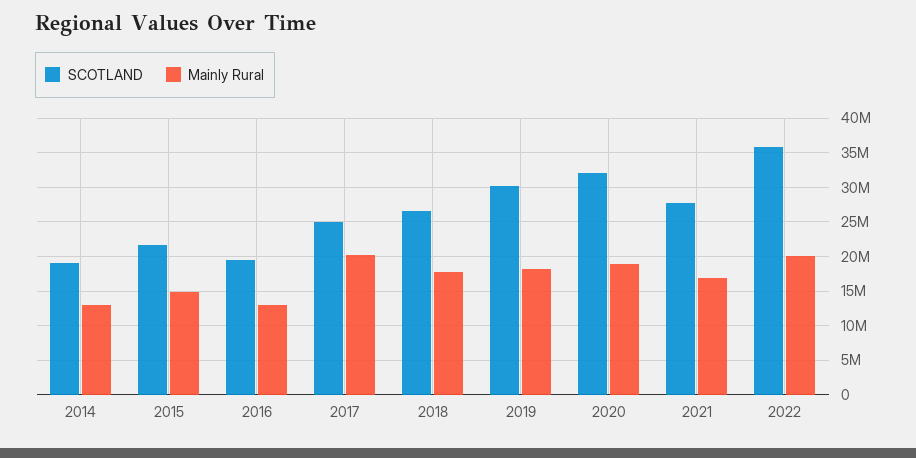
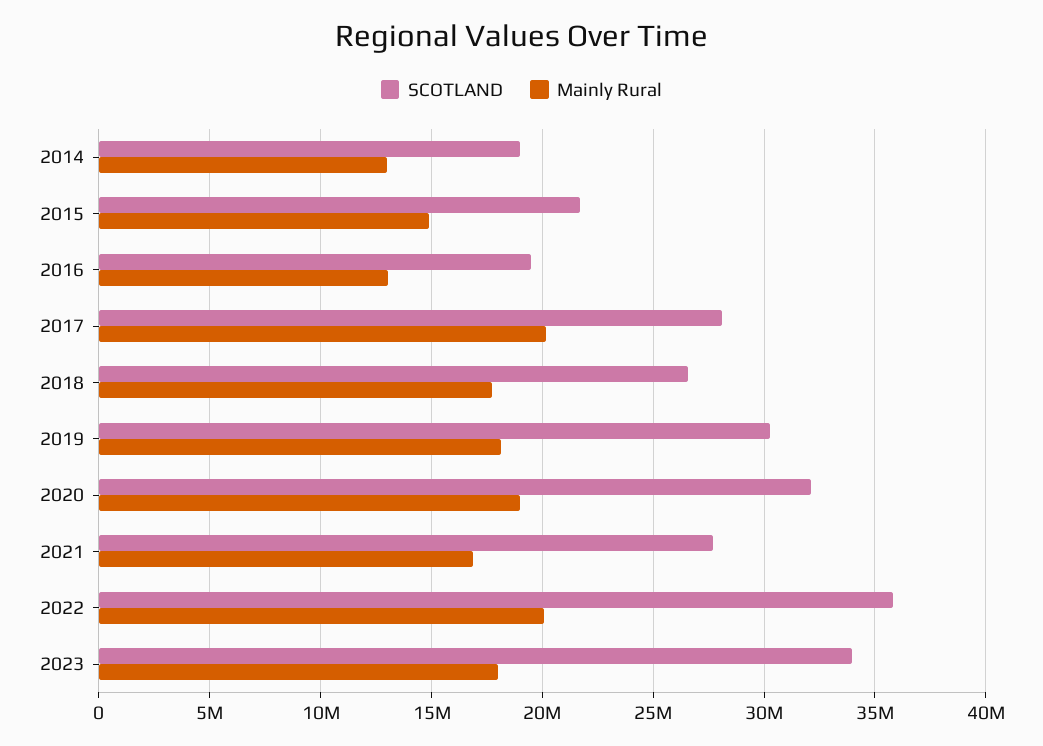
SCOTLAND, 2017: 25000000 -> 28000000
SCOTLAND, 2023: none -> 34000000
Mainly Rural, 2023: none -> 18000000

